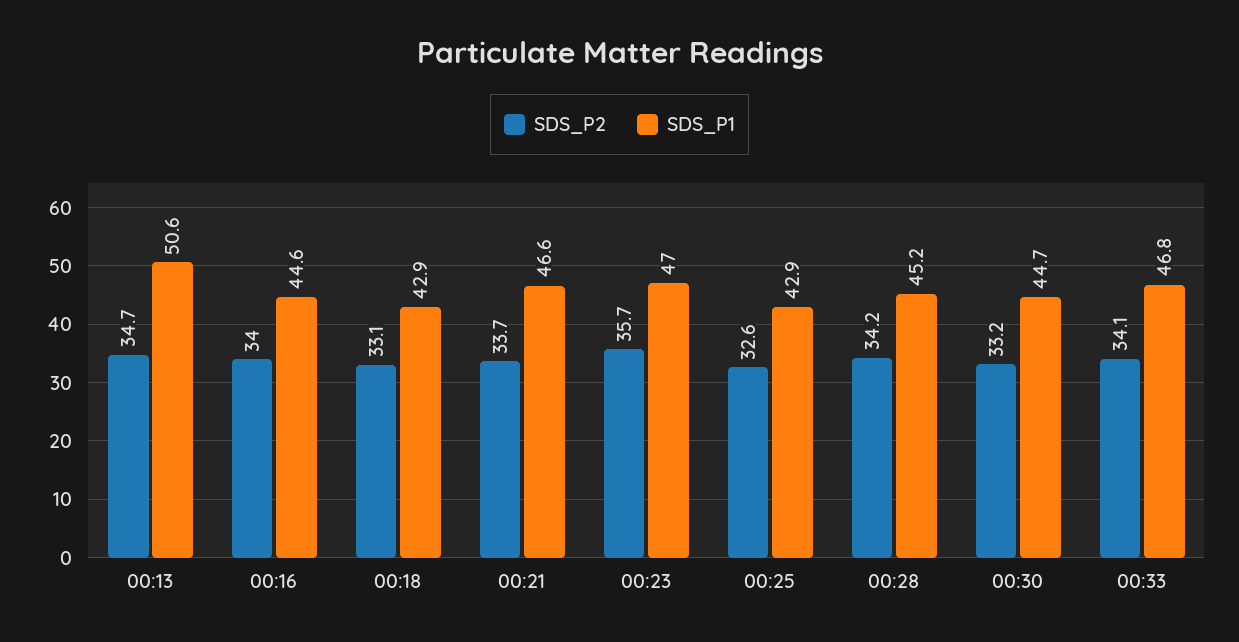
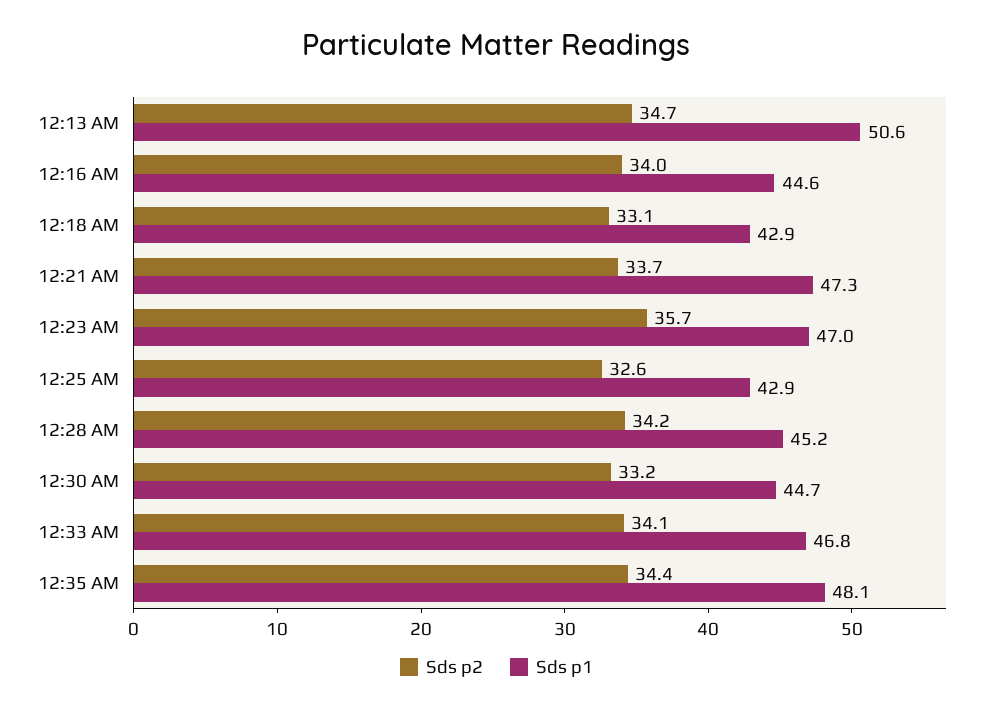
SDS_P1, 00:21: 46.6 -> 47.3
SDS_P2, 12:35 AM: none -> 34.4
SDS_P1, 12:35 AM: none -> 48.1

